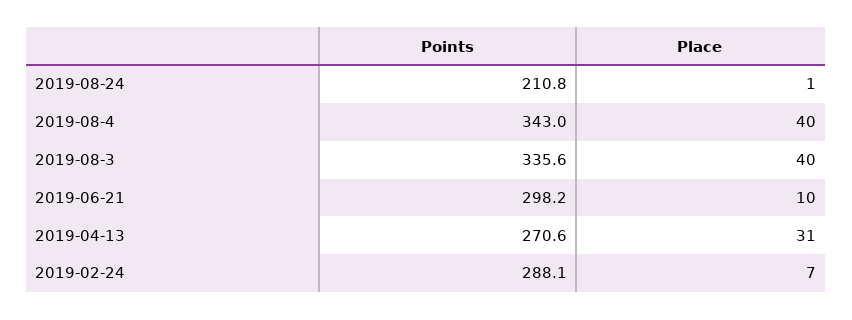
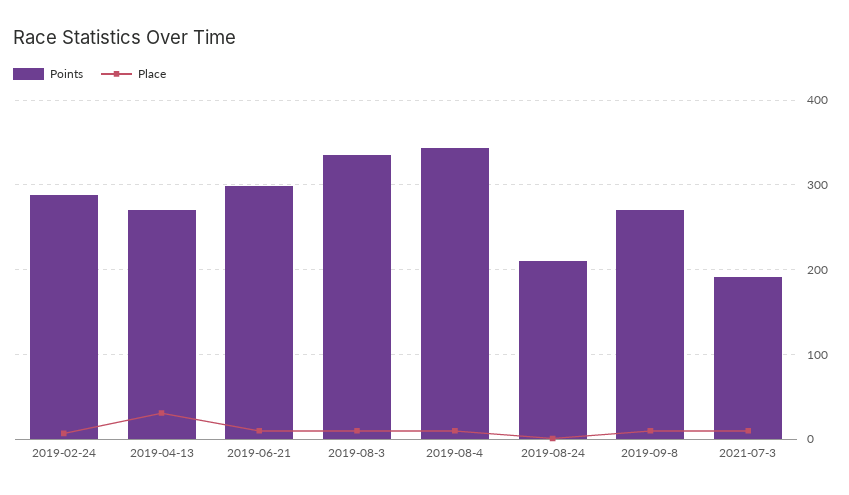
Place, 2019-08-4: 40 -> 10
Place, 2019-08-3: 40 -> 10
Points, 2019-09-8: none -> 270
Place, 2019-09-8: none -> 10
Points, 2021-07-3: none -> 190
Place, 2021-07-3: none -> 10

